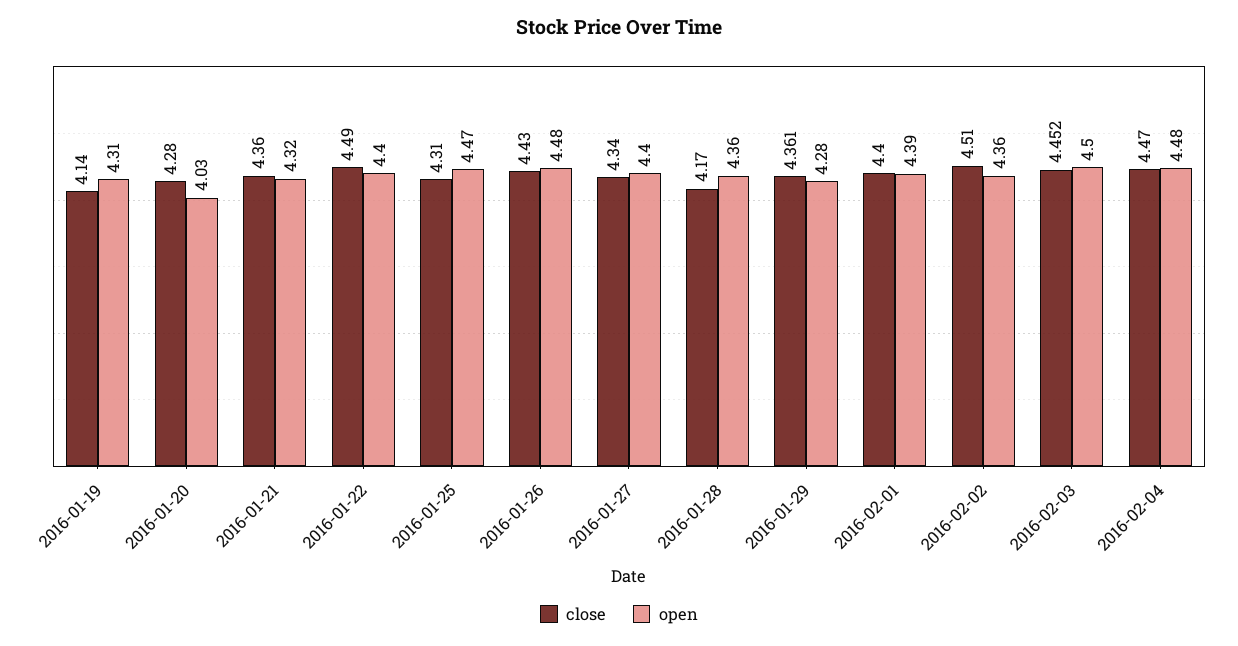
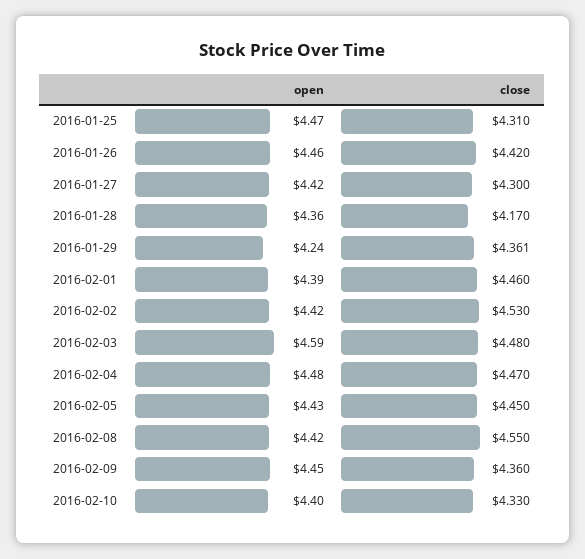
close, 2016-01-19: 4.14 -> none
open, 2016-01-19: 4.31 -> none
close, 2016-01-20: 4.28 -> none
open, 2016-01-20: 4.03 -> none
close, 2016-01-21: 4.36 -> none
open, 2016-01-21: 4.32 -> none
close, 2016-01-22: 4.49 -> none
open, 2016-01-22: 4.4 -> none
close, 2016-01-26: 4.43 -> 4.42
open, 2016-01-26: 4.48 -> 4.46
close, 2016-01-27: 4.34 -> 4.3
open, 2016-01-27: 4.4 -> 4.42
open, 2016-01-29: 4.28 -> 4.24
close, 2016-02-01: 4.4 -> 4.46
close, 2016-02-02: 4.51 -> 4.53
open, 2016-02-02: 4.36 -> 4.42
close, 2016-02-03: 4.452 -> 4.48
open, 2016-02-03: 4.5 -> 4.59
open, 2016-02-05: none -> 4.43
close, 2016-02-05: none -> 4.45
open, 2016-02-08: none -> 4.42
close, 2016-02-08: none -> 4.55
open, 2016-02-09: none -> 4.45
close, 2016-02-09: none -> 4.36
open, 2016-02-10: none -> 4.4
close, 2016-02-10: none -> 4.33

